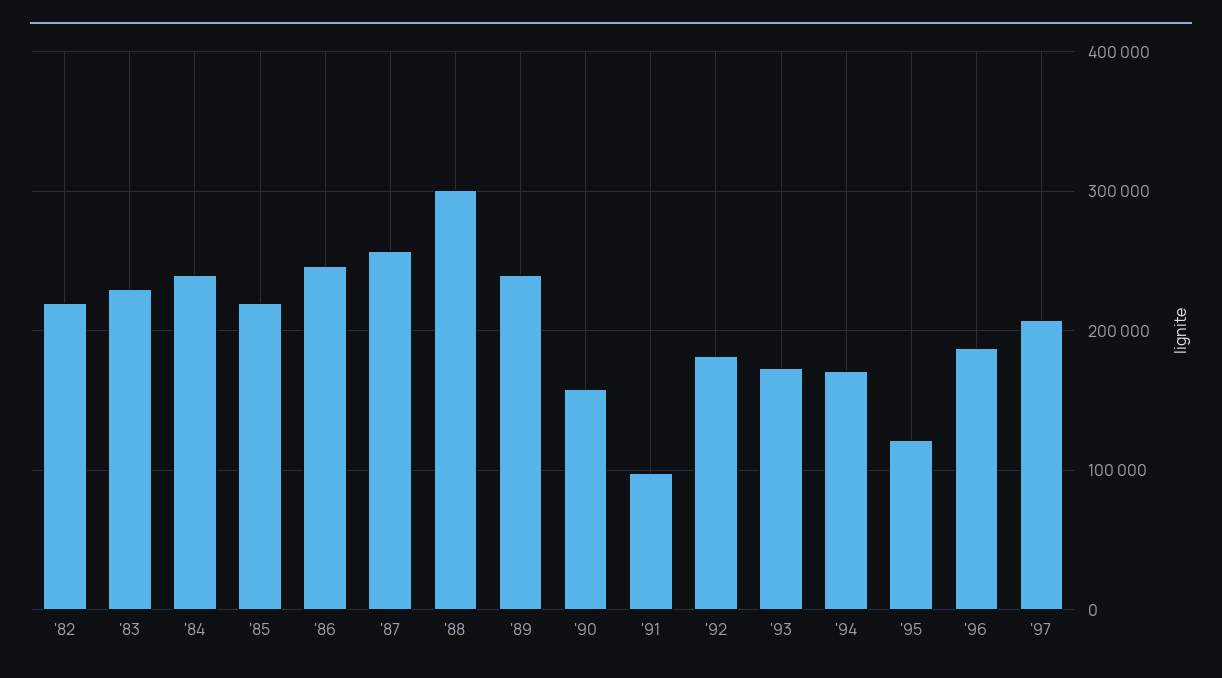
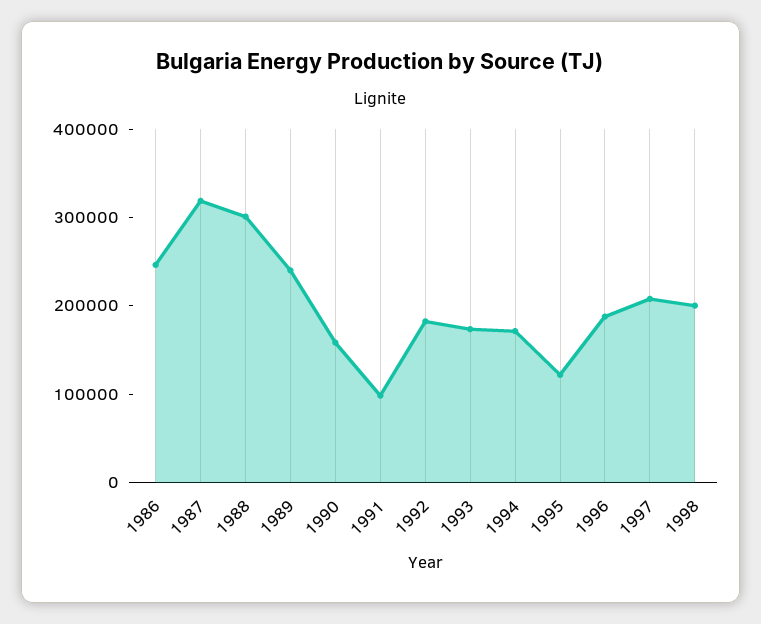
'82: 220000 -> none
'83: 230000 -> none
'84: 240000 -> none
'85: 220000 -> none
'87: 260000 -> 320000
1998: none -> 200000

